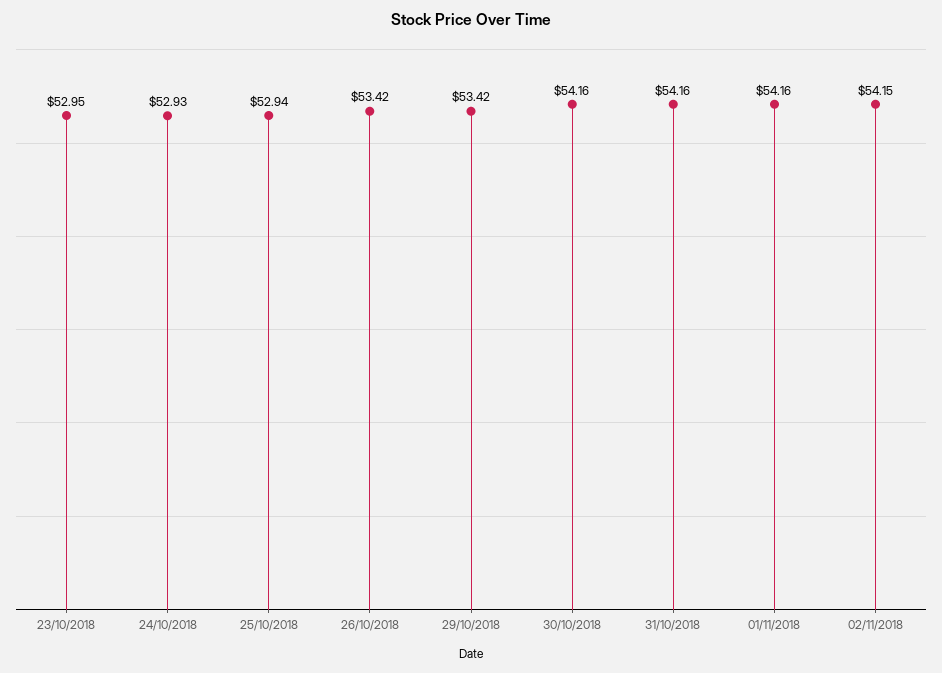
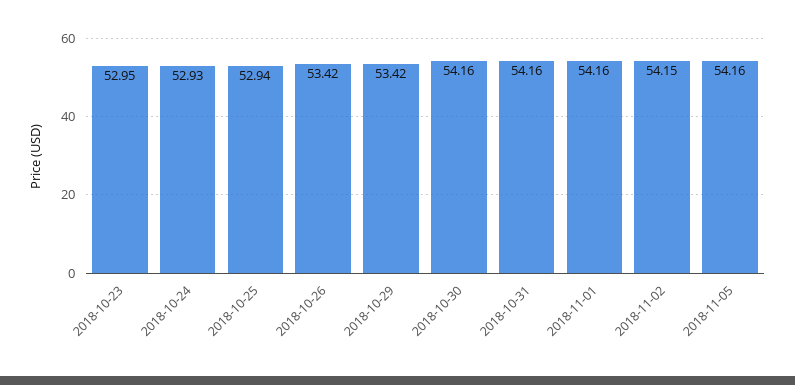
2018-11-05: none -> 54.16

